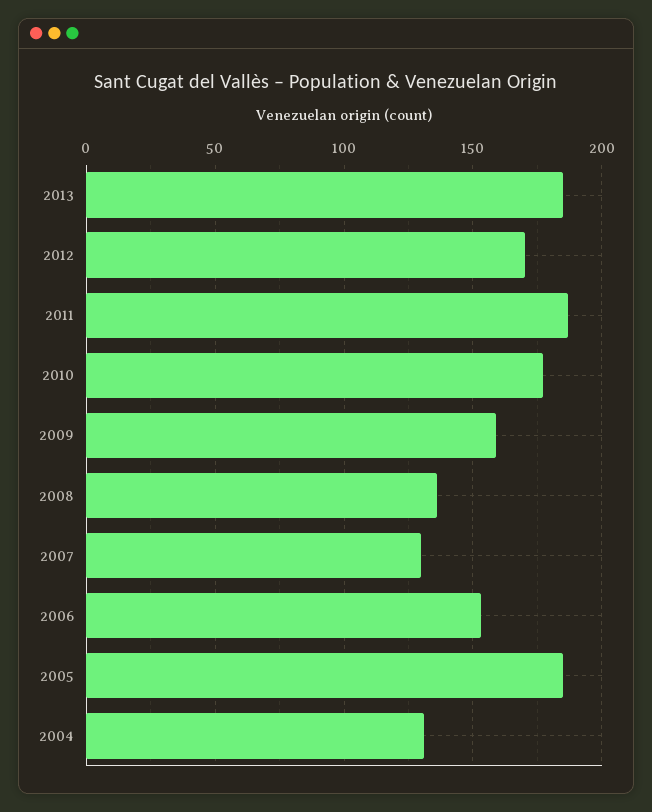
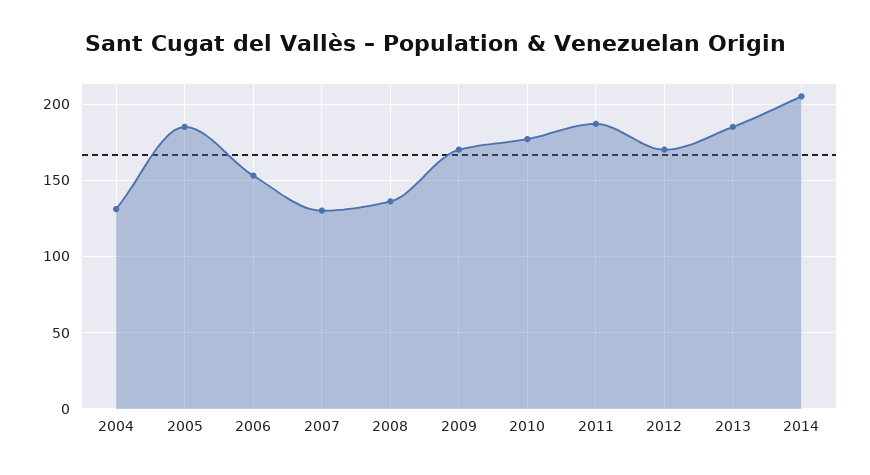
2009: 160 -> 170
2014: none -> 205

